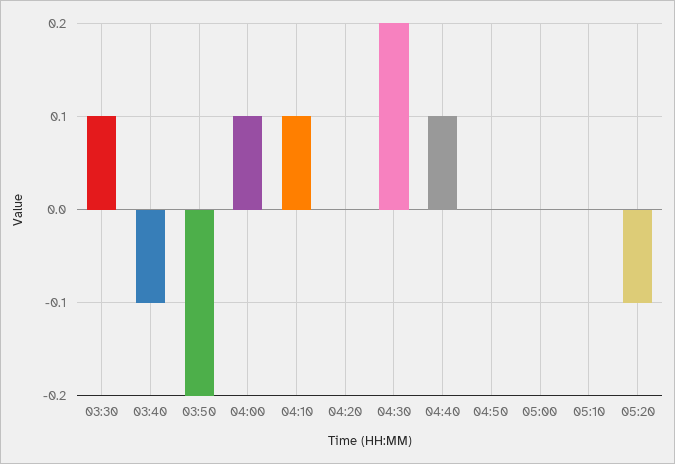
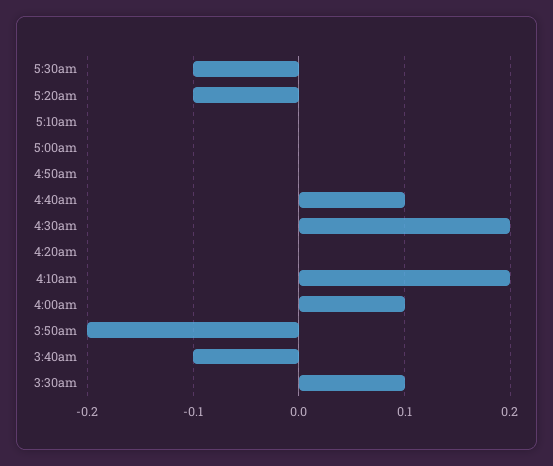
04:10: 0.1 -> 0.2
5:30am: none -> -0.1

